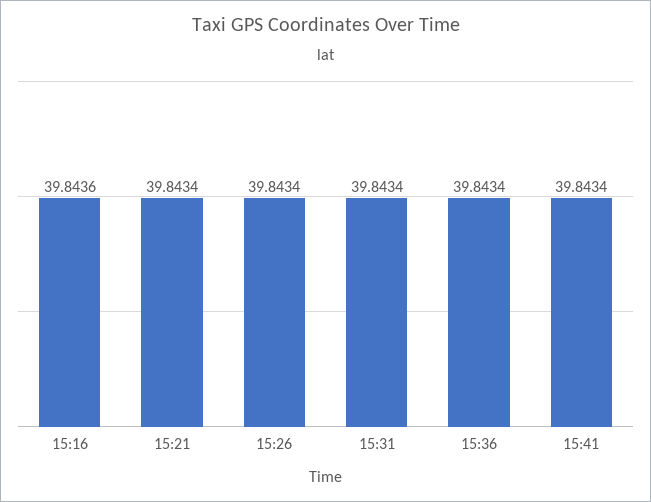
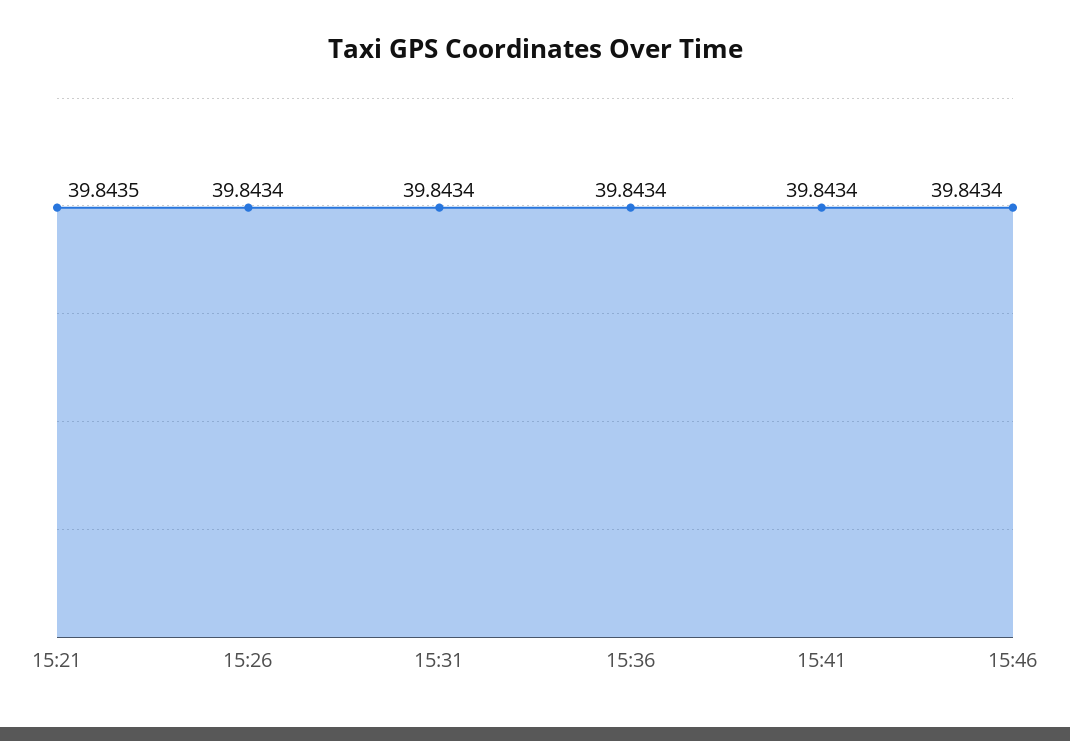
15:16: 39.8436 -> none
15:21: 39.8434 -> 39.8435
15:46: none -> 39.8434

